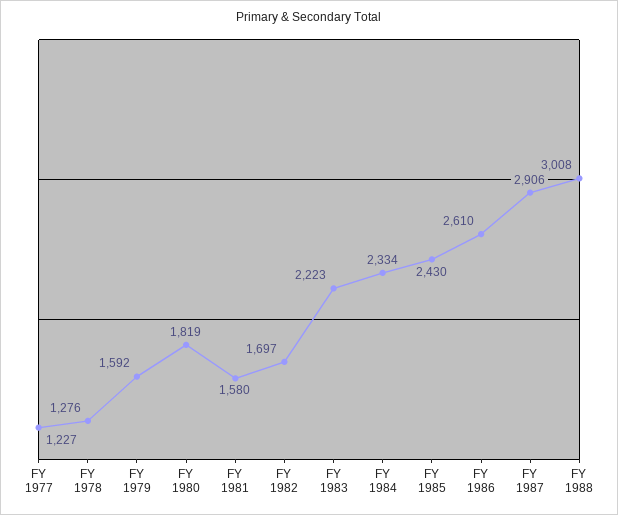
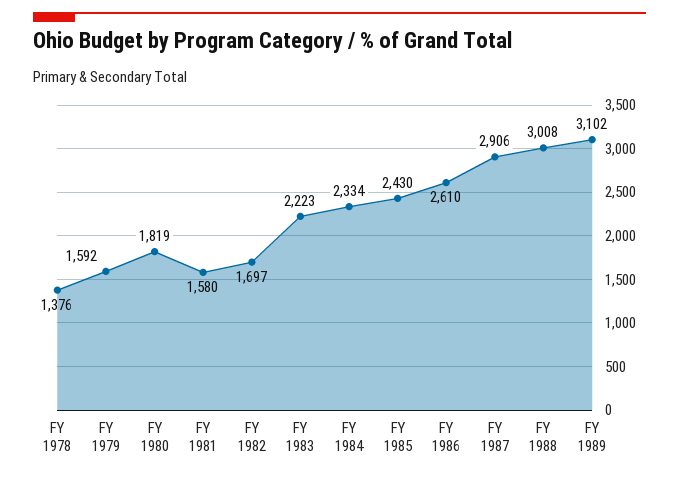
FY 1977: 1227 -> none
FY 1978: 1276 -> 1376
FY 1989: none -> 3102

